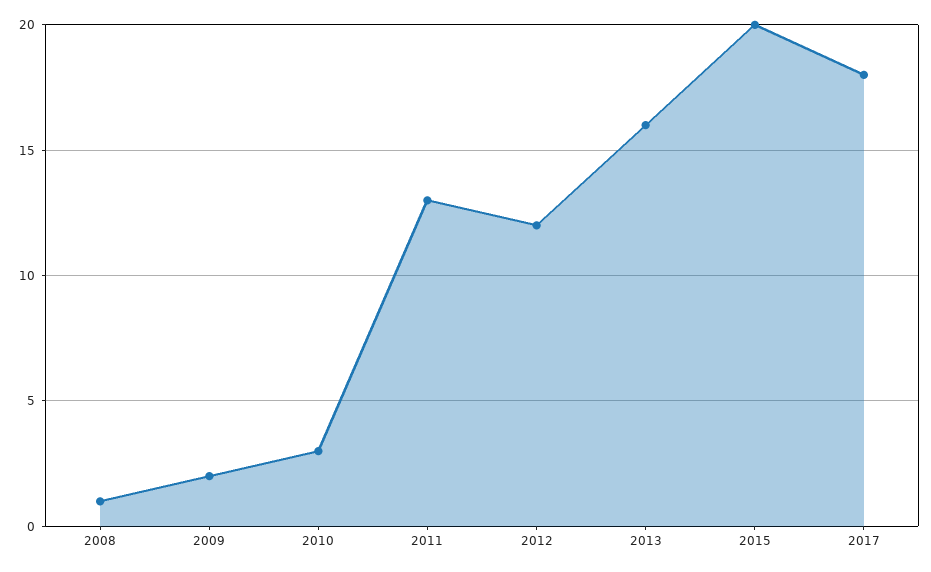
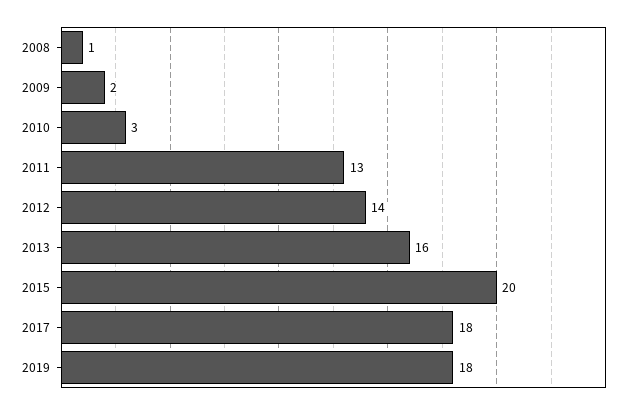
2012: 12 -> 14
2019: none -> 18

